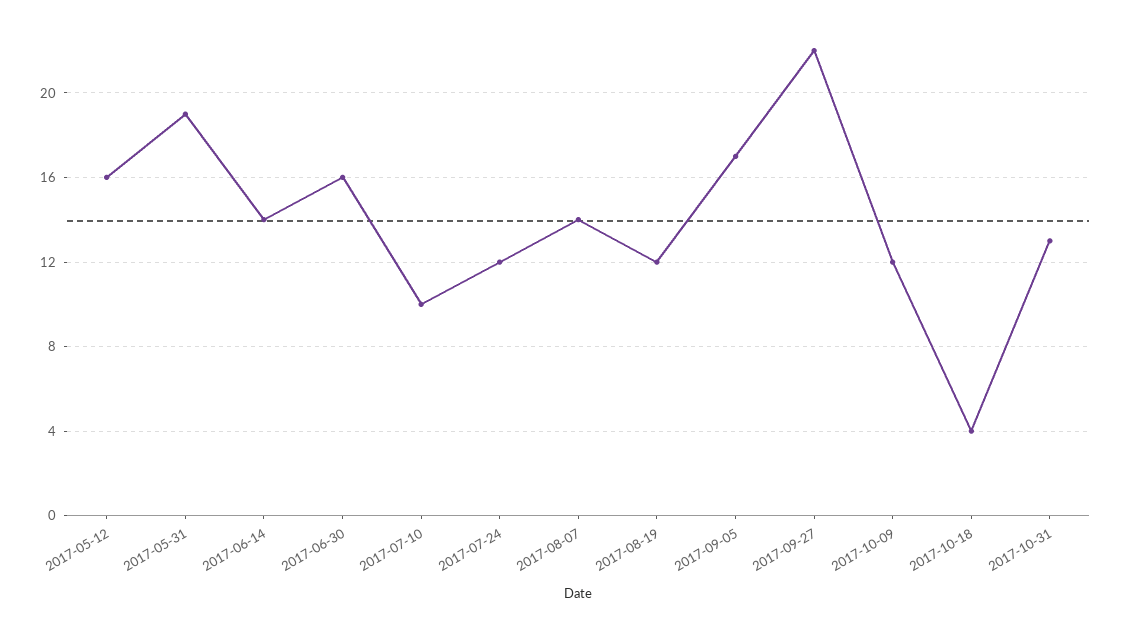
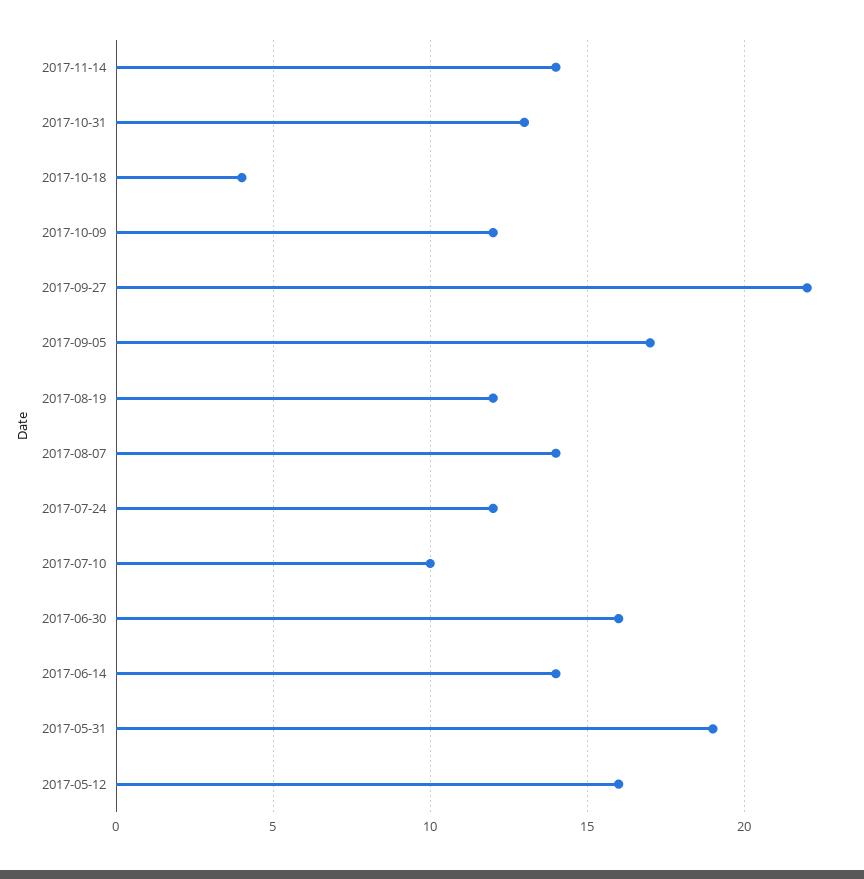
2017-11-14: none -> 14

